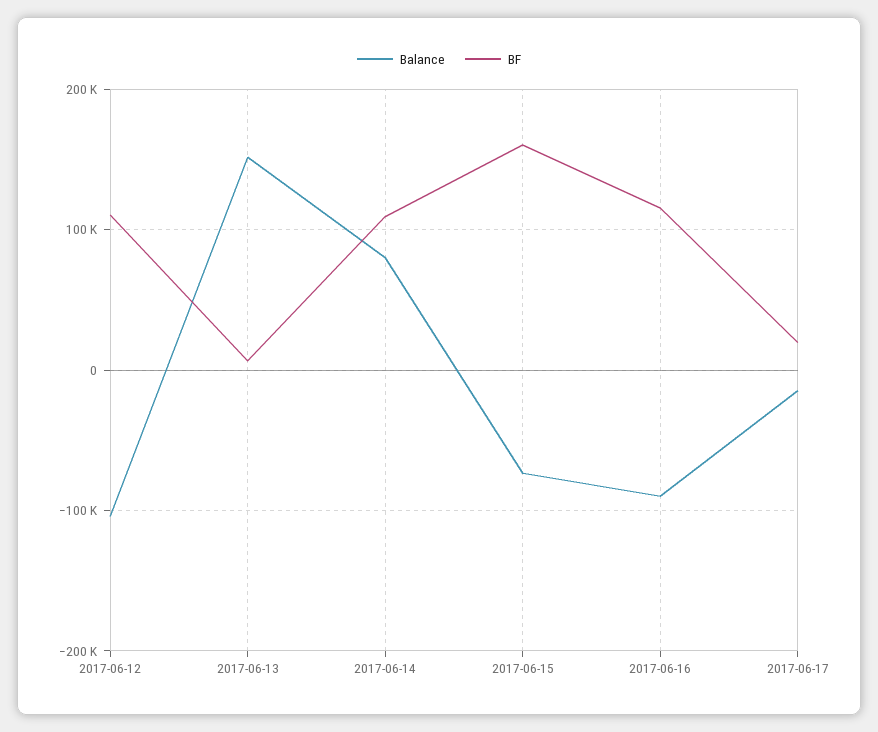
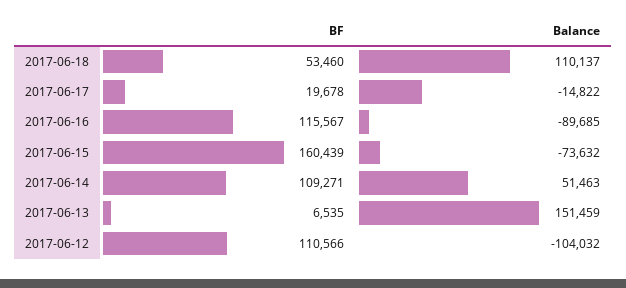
Balance, 2017-06-14: 80000 -> 51463
BF, 2017-06-18: none -> 53460
Balance, 2017-06-18: none -> 110137

